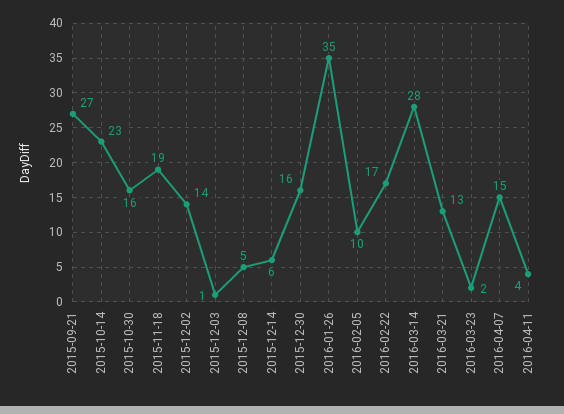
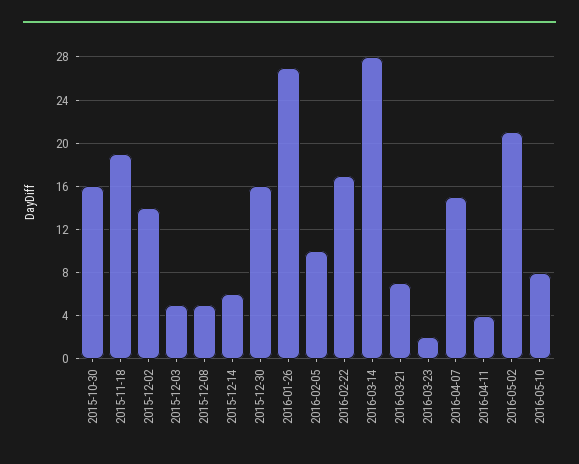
2015-09-21: 27 -> none
2015-10-14: 23 -> none
2015-12-03: 1 -> 5
2016-01-26: 35 -> 27
2016-03-21: 13 -> 7
2016-05-02: none -> 21
2016-05-10: none -> 8

